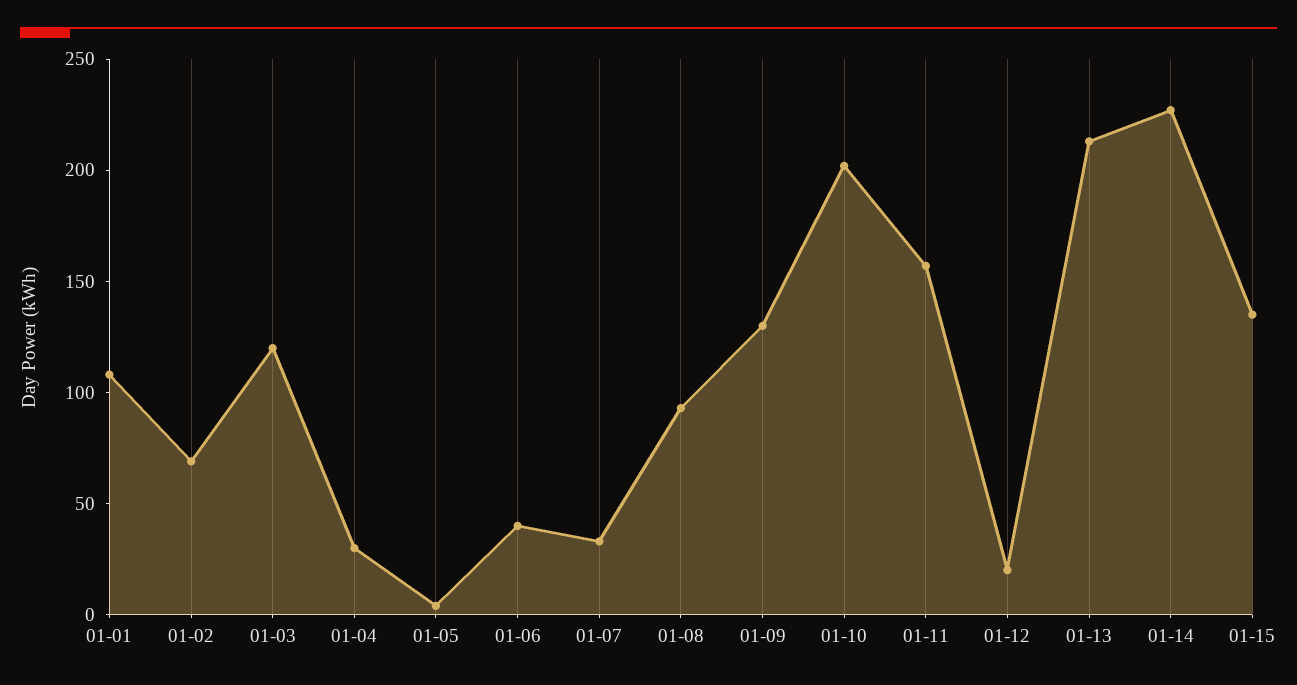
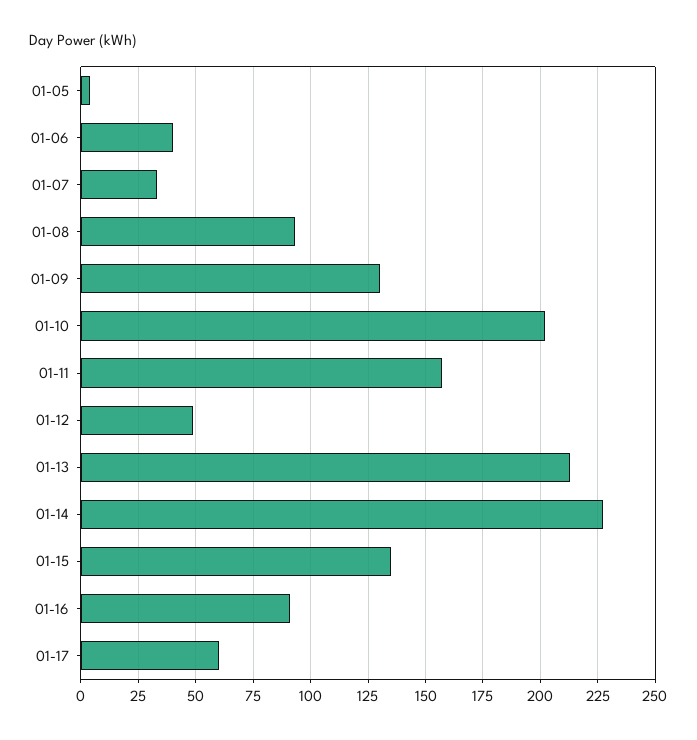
01-01: 110 -> none
01-02: 70 -> none
01-03: 120 -> none
01-04: 30 -> none
01-12: 20 -> 50
01-16: none -> 90
01-17: none -> 60

